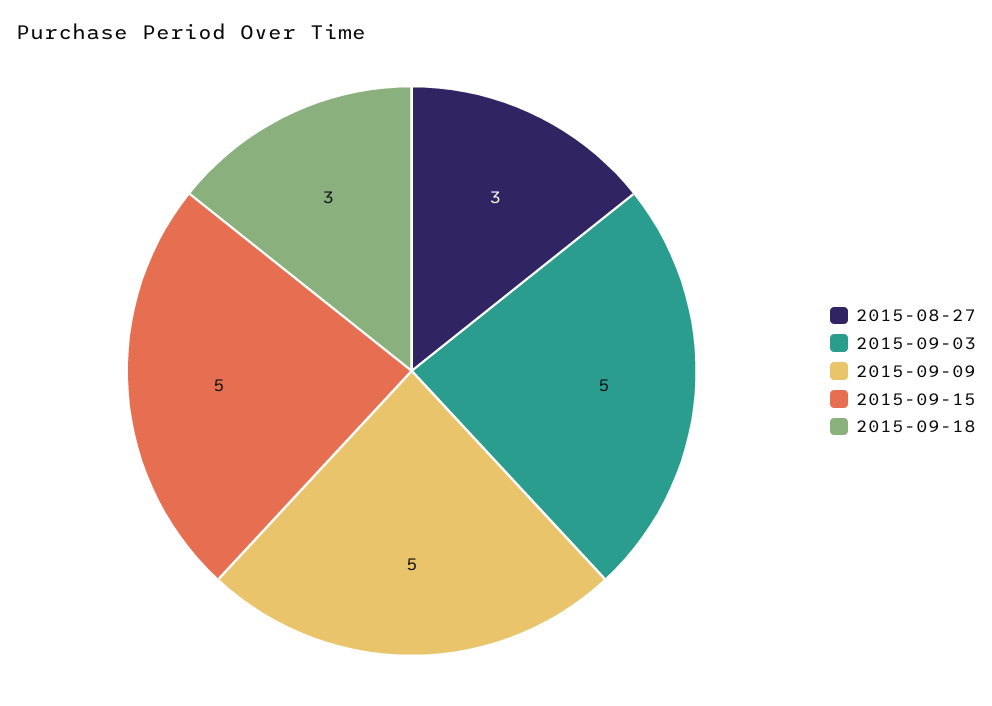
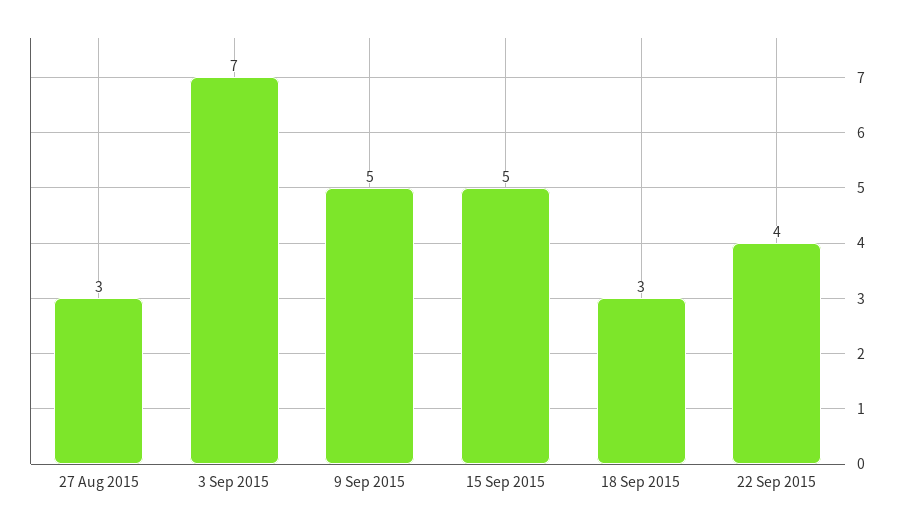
2015-09-03: 5 -> 7
22 Sep 2015: none -> 4

